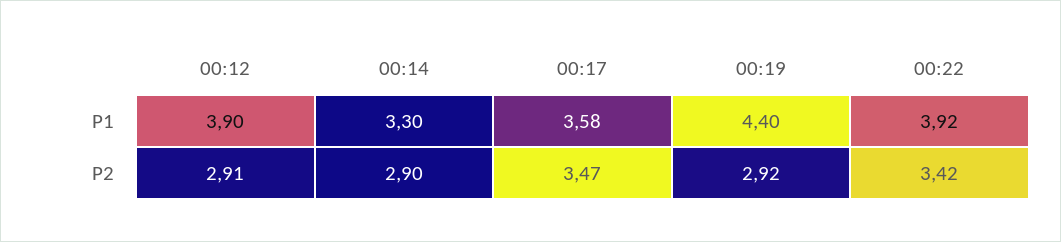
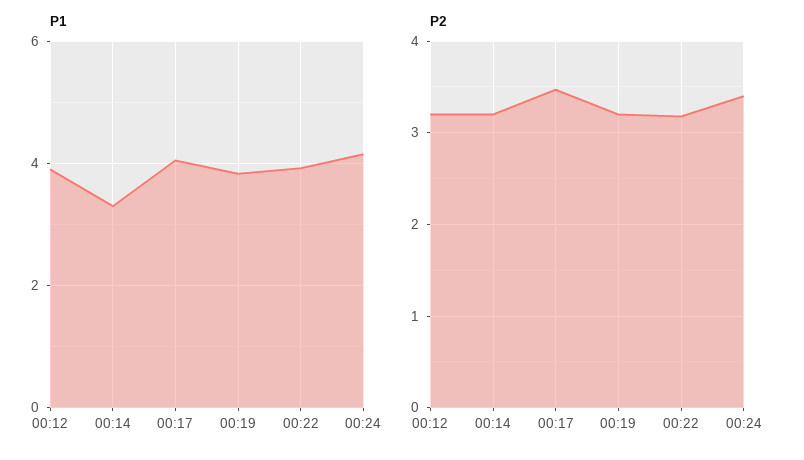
P1, 00:17: 3.58 -> 4
P1, 00:19: 4.4 -> 3.8
P2, 00:12: 2.91 -> 3.2
P2, 00:14: 2.9 -> 3.2
P2, 00:19: 2.92 -> 3.2
P2, 00:22: 3.42 -> 3.2
P1, 00:24: none -> 4.2
P2, 00:24: none -> 3.4

